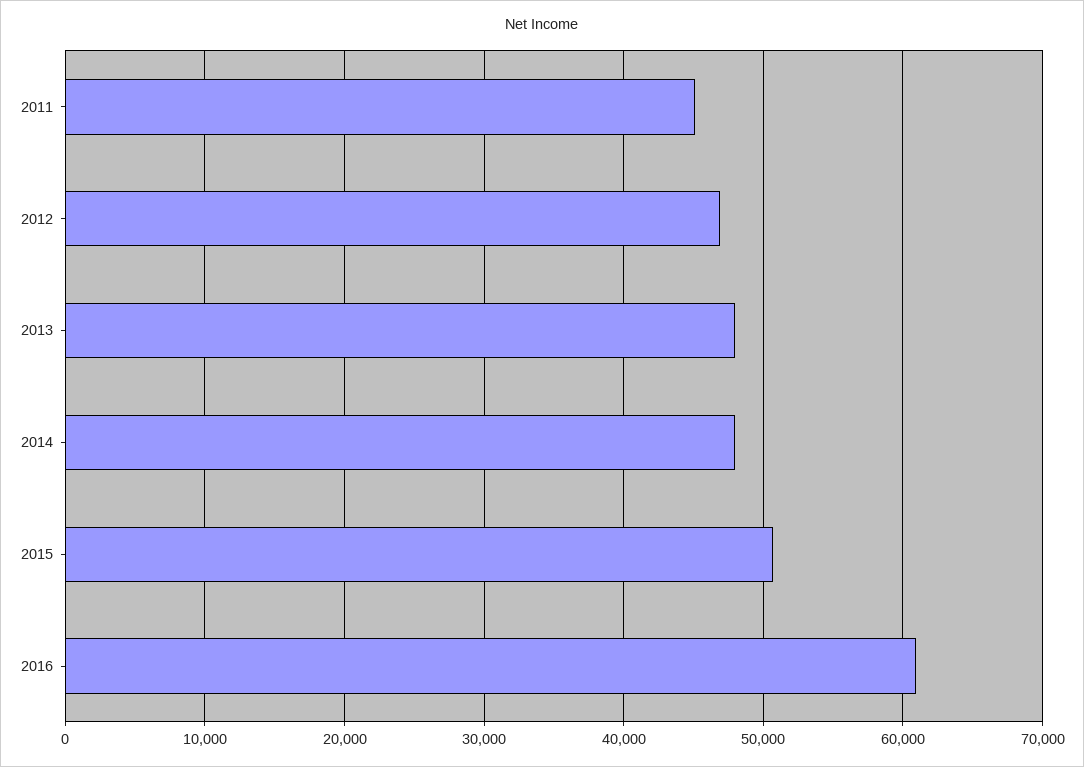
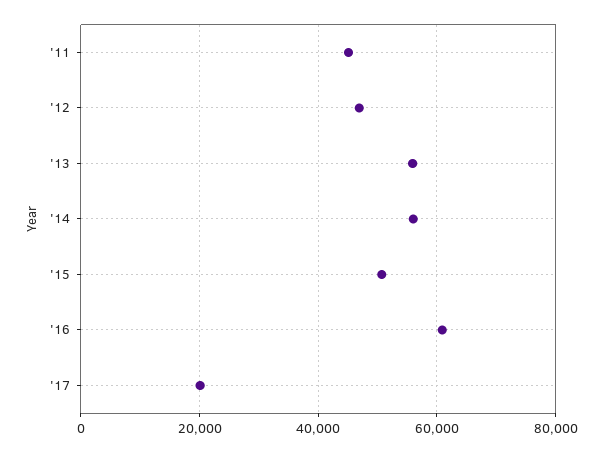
2013: 48000 -> 56000
2014: 48000 -> 56000
'17: none -> 20000

